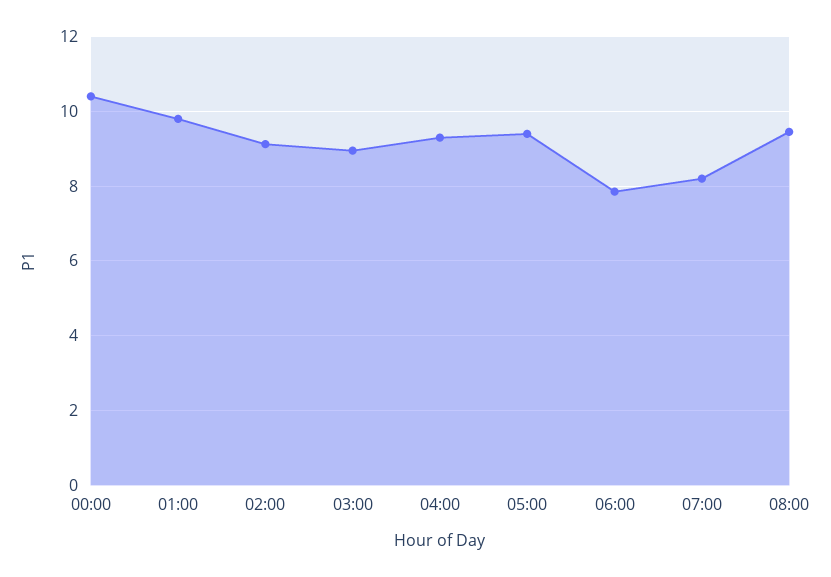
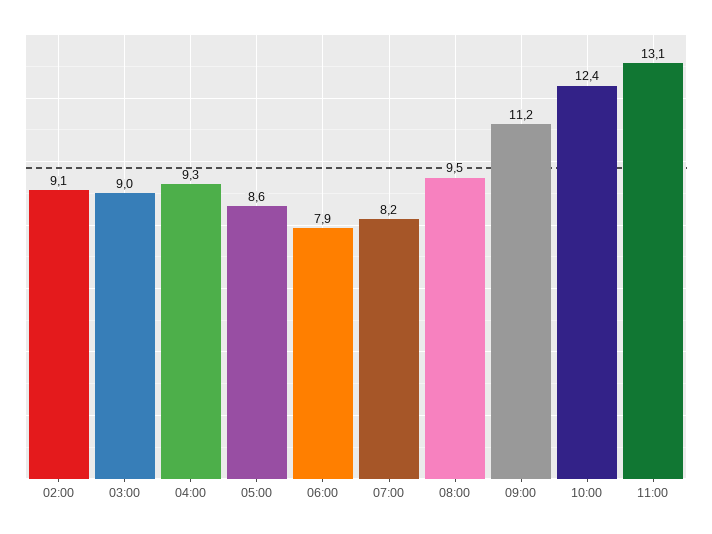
00:00: 10.4 -> none
01:00: 9.8 -> none
05:00: 9.4 -> 8.6
09:00: none -> 11.2
10:00: none -> 12.4
11:00: none -> 13.1

